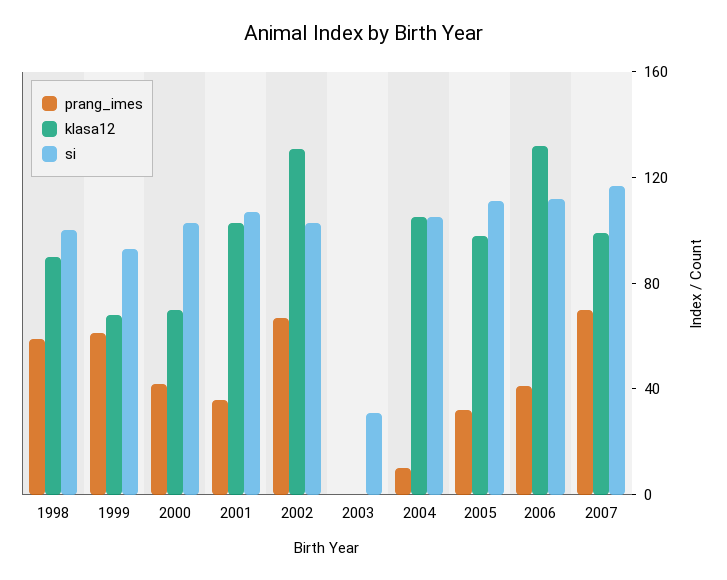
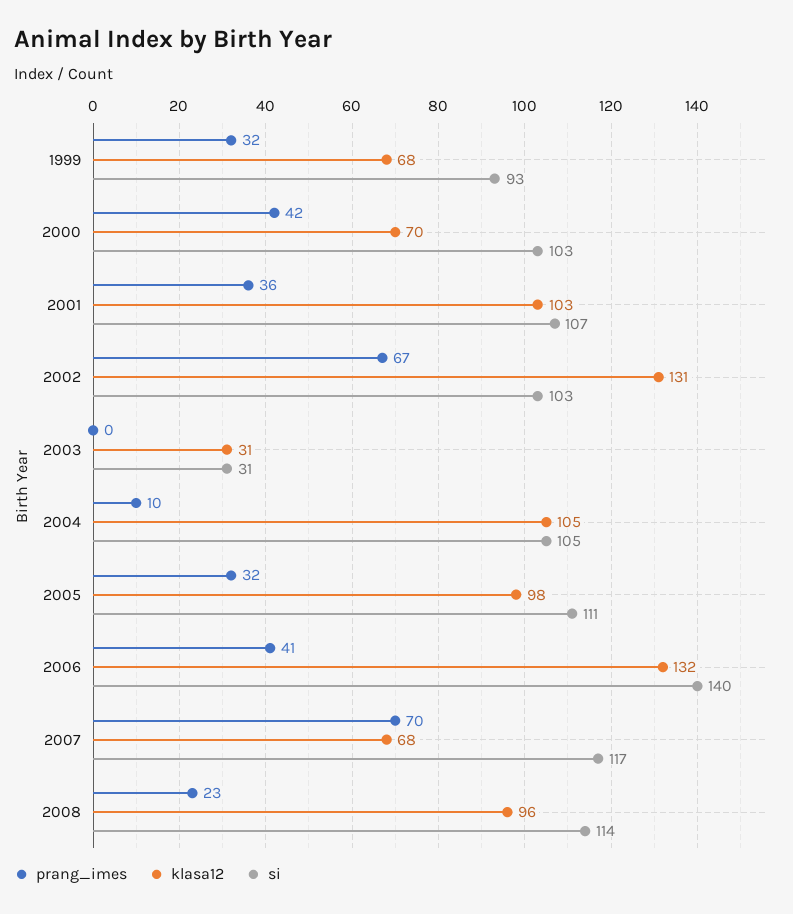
prang_imes, 1998: 60 -> none
klasa12, 1998: 90 -> none
si, 1998: 100 -> none
prang_imes, 1999: 60 -> 32
klasa12, 2003: 0 -> 31
si, 2006: 110 -> 140
klasa12, 2007: 100 -> 68
prang_imes, 2008: none -> 23
klasa12, 2008: none -> 96
si, 2008: none -> 114

